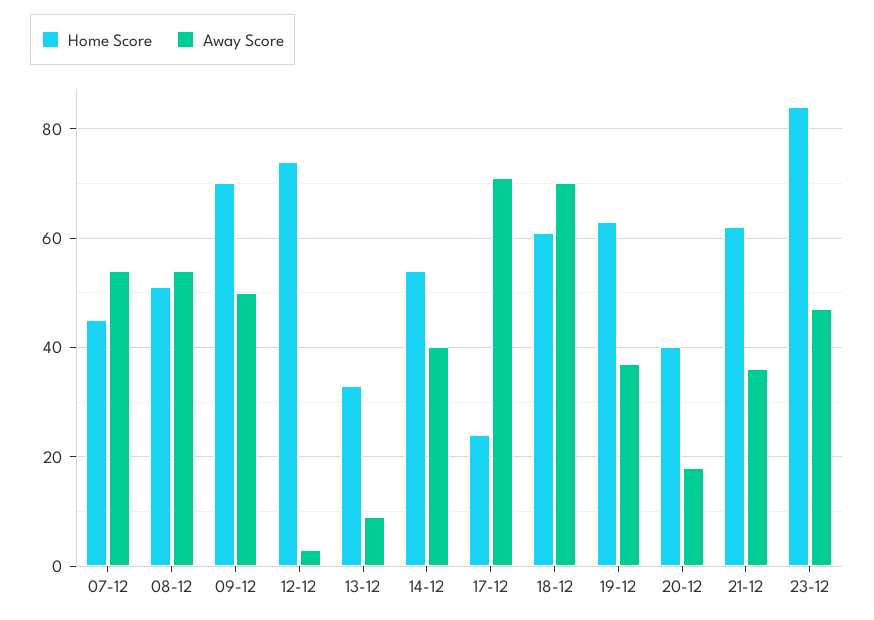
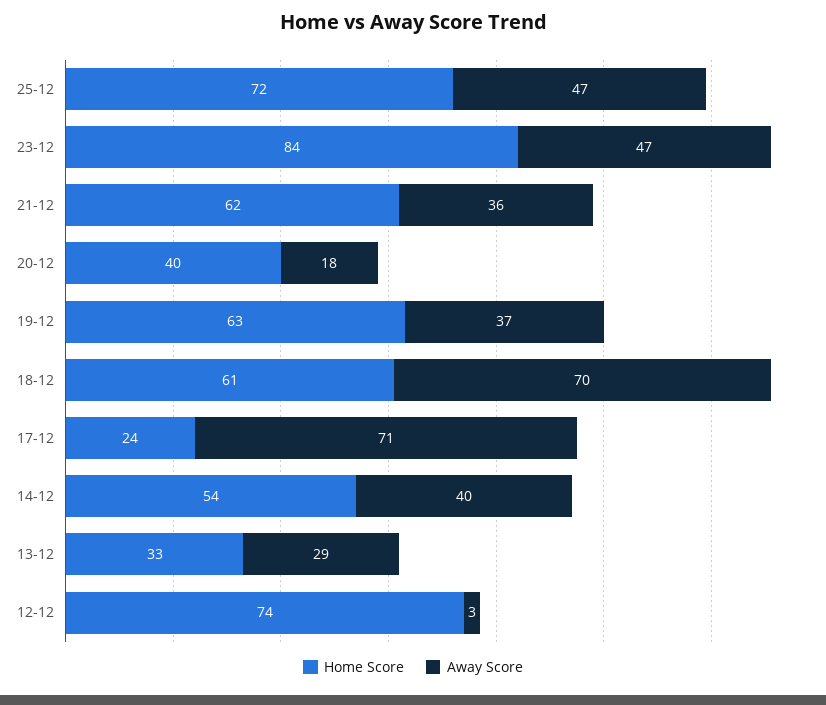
Home Score, 07-12: 45 -> none
Away Score, 07-12: 55 -> none
Home Score, 08-12: 50 -> none
Away Score, 08-12: 55 -> none
Home Score, 09-12: 70 -> none
Away Score, 09-12: 50 -> none
Away Score, 13-12: 10 -> 29
Home Score, 25-12: none -> 72
Away Score, 25-12: none -> 47

